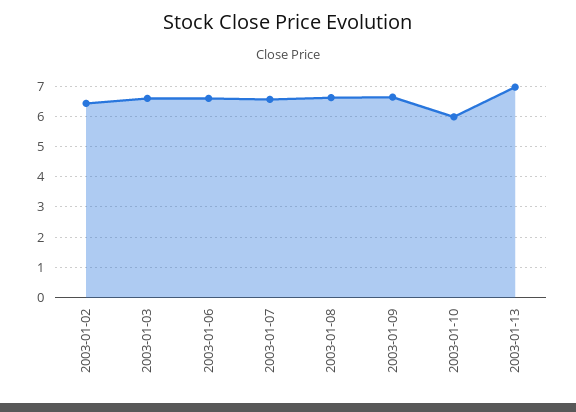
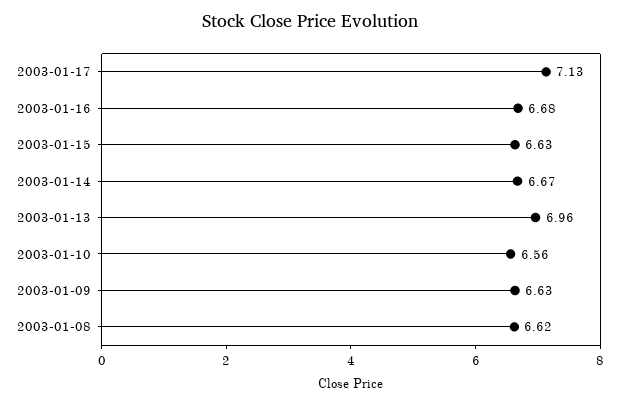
2003-01-02: 6.4 -> none
2003-01-03: 6.6 -> none
2003-01-06: 6.6 -> none
2003-01-07: 6.6 -> none
2003-01-10: 6 -> 6.56
2003-01-17: none -> 7.13
2003-01-16: none -> 6.68
2003-01-15: none -> 6.63
2003-01-14: none -> 6.67

